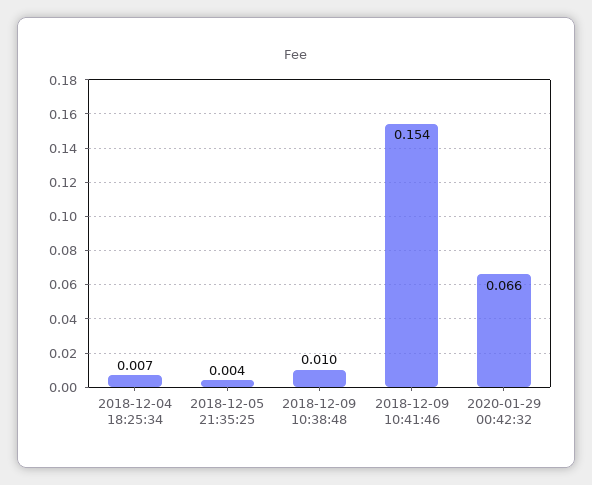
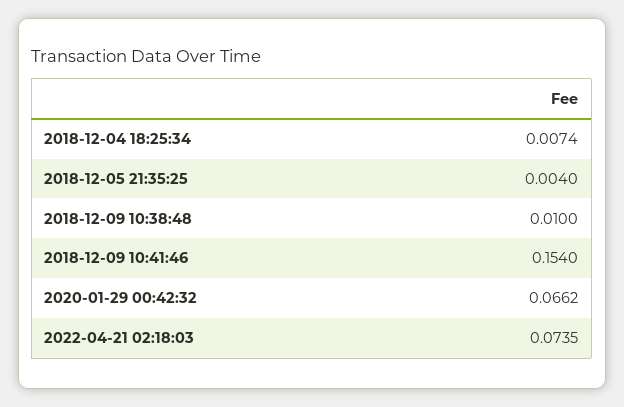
2022-04-21 02:18:03: none -> 0.0735

